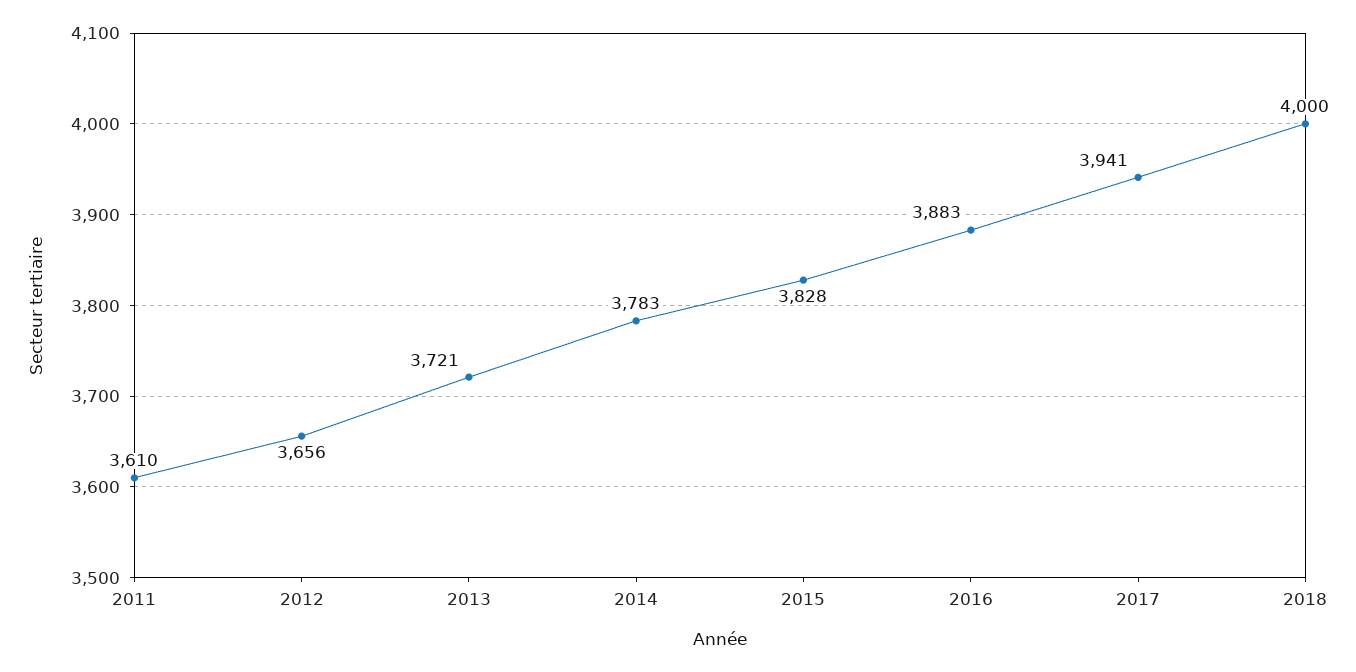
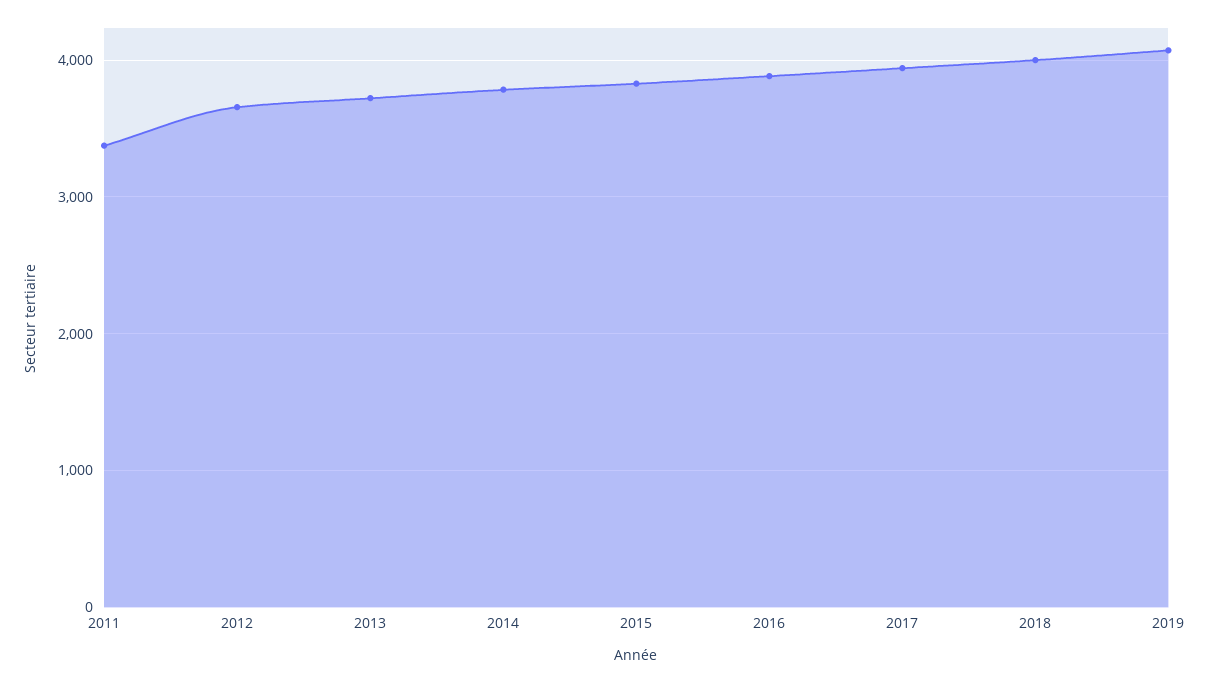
2011: 3610 -> 3400
2019: none -> 4100

